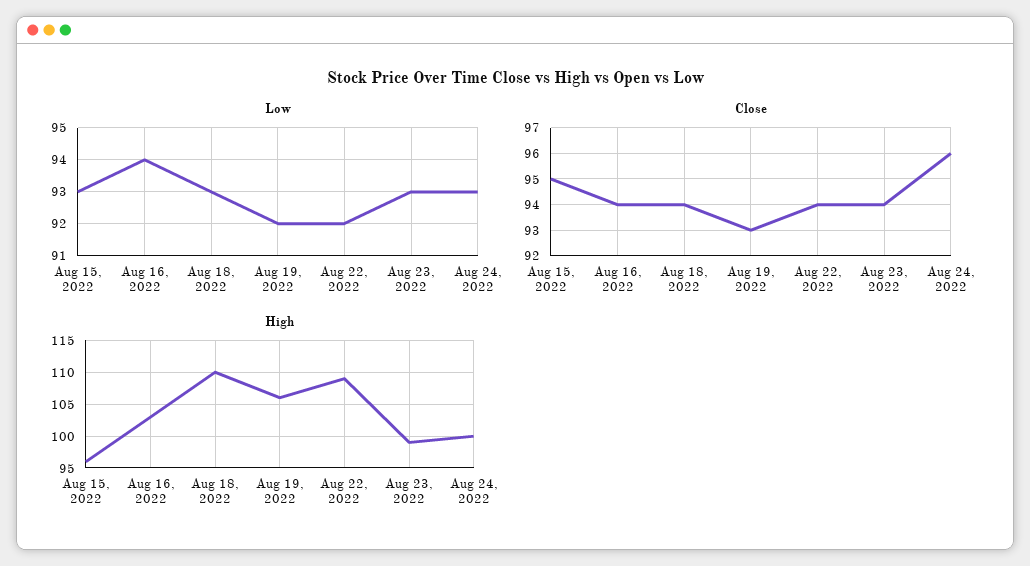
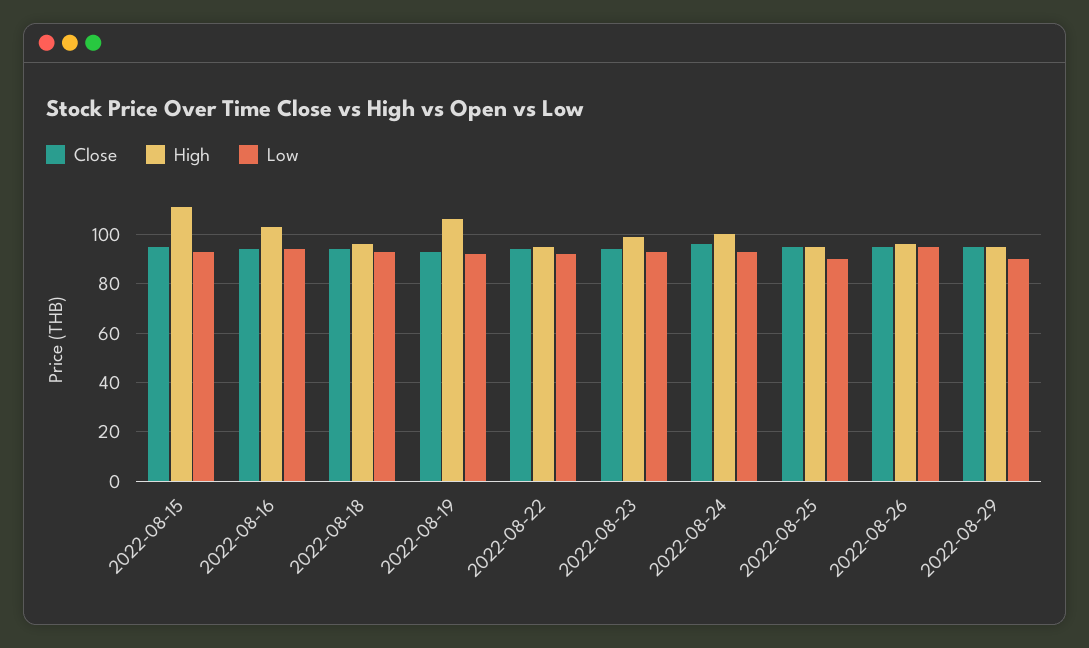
High, Aug 15, 2022: 96 -> 110
High, Aug 18, 2022: 110 -> 95
High, Aug 22, 2022: 109 -> 95
Close, 2022-08-25: none -> 95
High, 2022-08-25: none -> 95
Low, 2022-08-25: none -> 90
Close, 2022-08-26: none -> 95
High, 2022-08-26: none -> 95
Low, 2022-08-26: none -> 95
Close, 2022-08-29: none -> 95
High, 2022-08-29: none -> 95
Low, 2022-08-29: none -> 90

